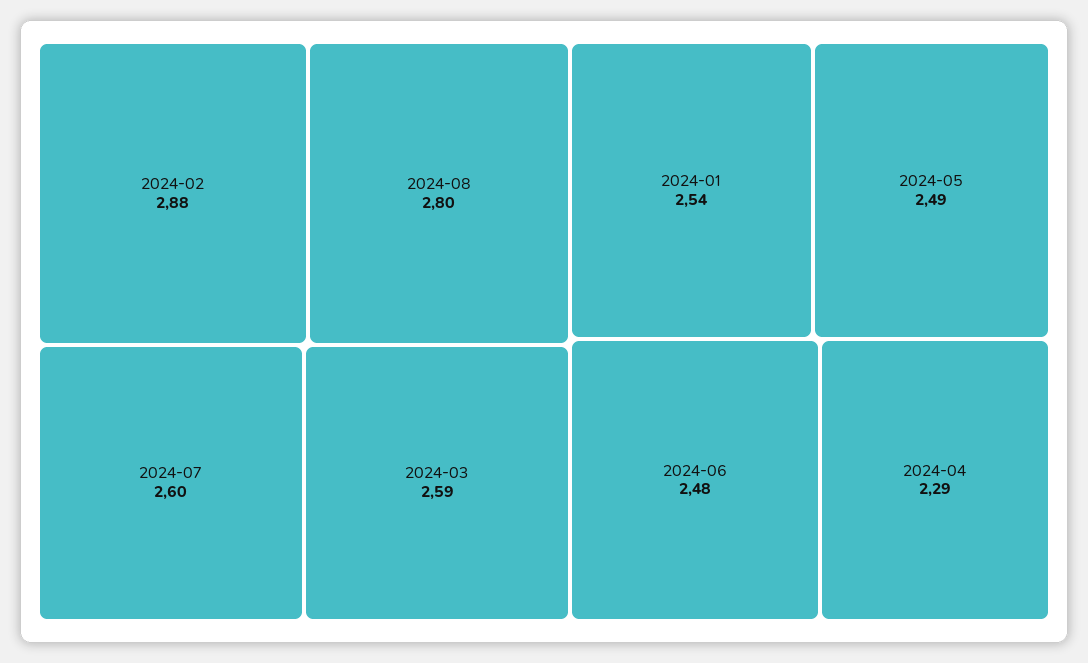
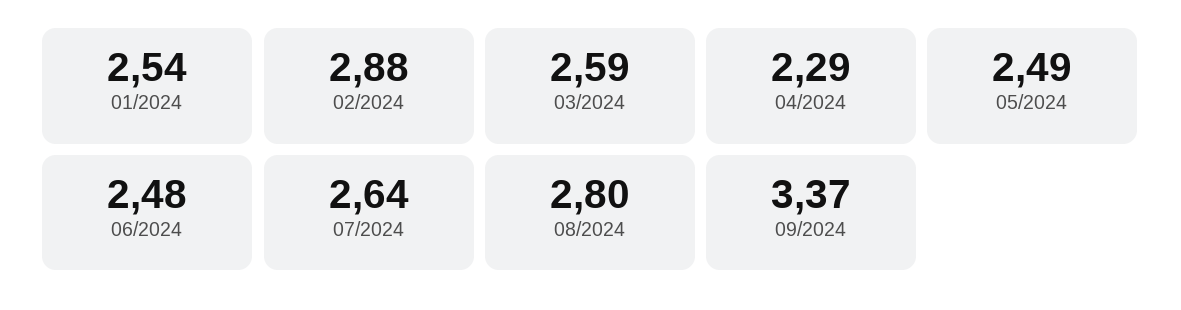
2024-07: 2.6 -> 2.64
09/2024: none -> 3.37

